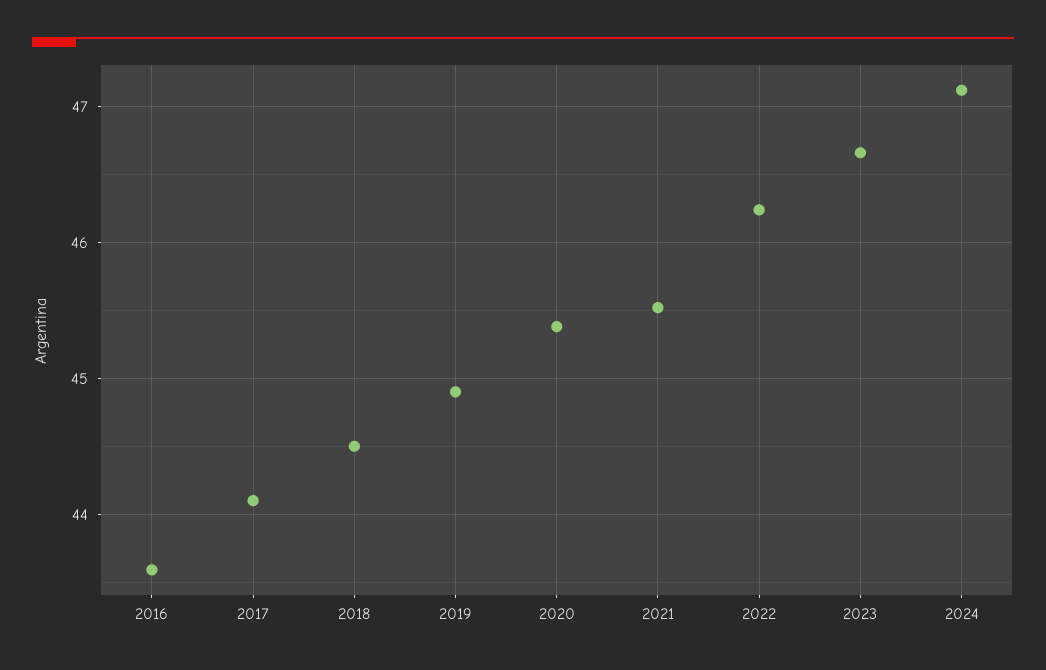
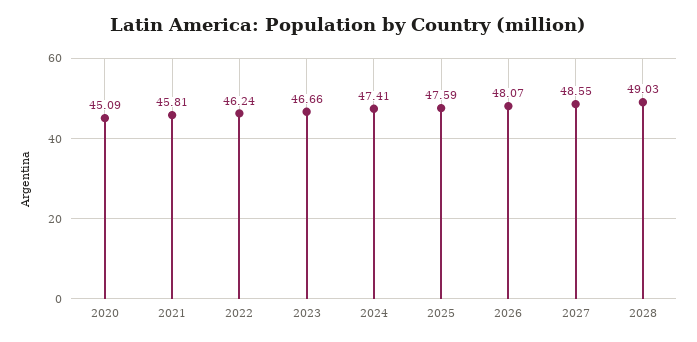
2016: 43.6 -> none
2017: 44.1 -> none
2018: 44.5 -> none
2019: 44.9 -> none
2020: 45.4 -> 45.09
2021: 45.5 -> 45.81
2024: 47.1 -> 47.41
2025: none -> 47.59
2026: none -> 48.07
2027: none -> 48.55
2028: none -> 49.03

